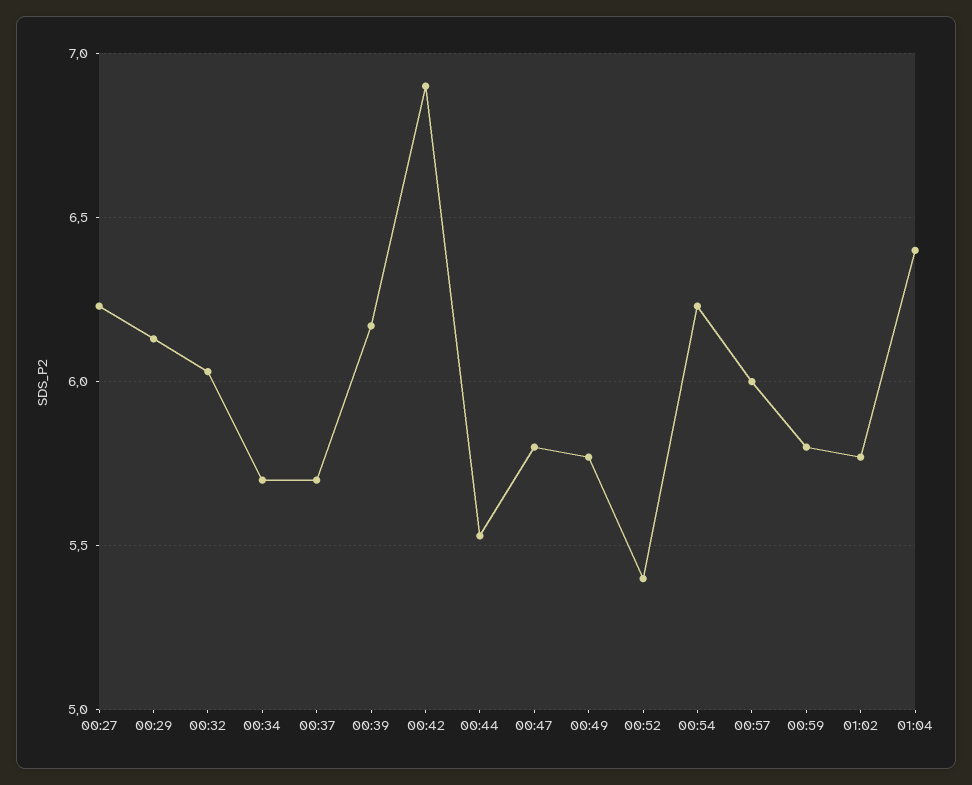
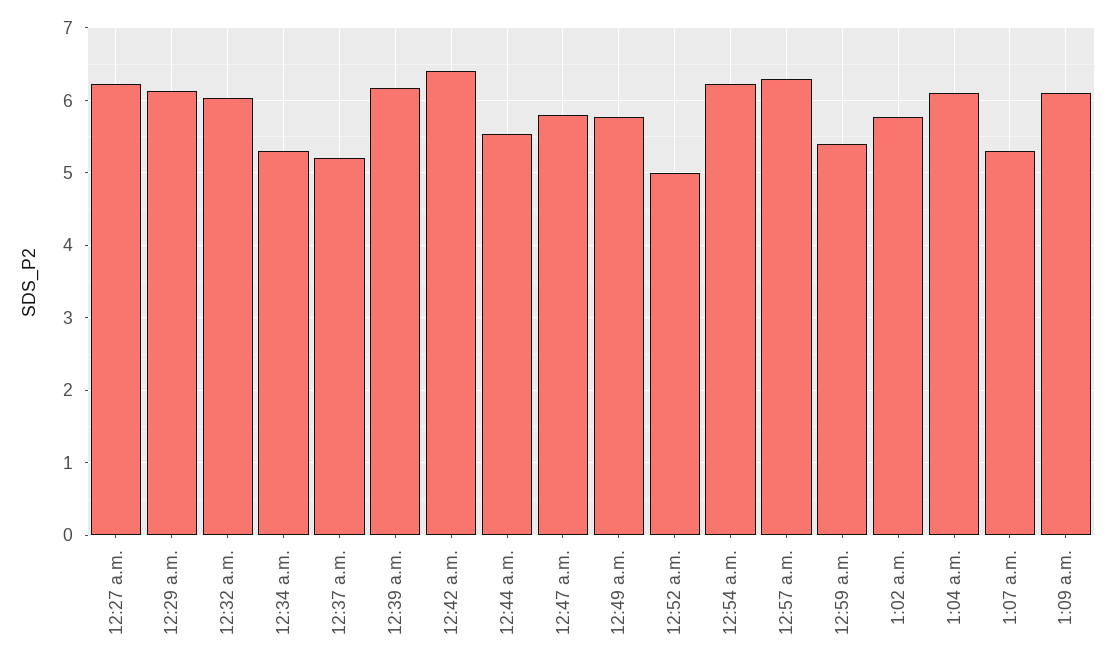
00:34: 5.7 -> 5.3
00:37: 5.7 -> 5.2
00:42: 6.9 -> 6.4
00:52: 5.4 -> 5
00:57: 6 -> 6.3
00:59: 5.8 -> 5.4
01:04: 6.4 -> 6.1
1:07 a.m.: none -> 5.3
1:09 a.m.: none -> 6.1

